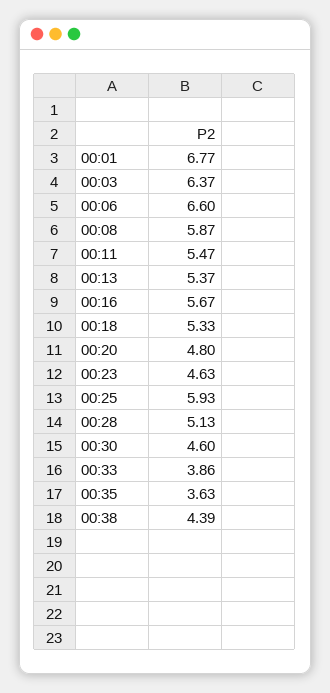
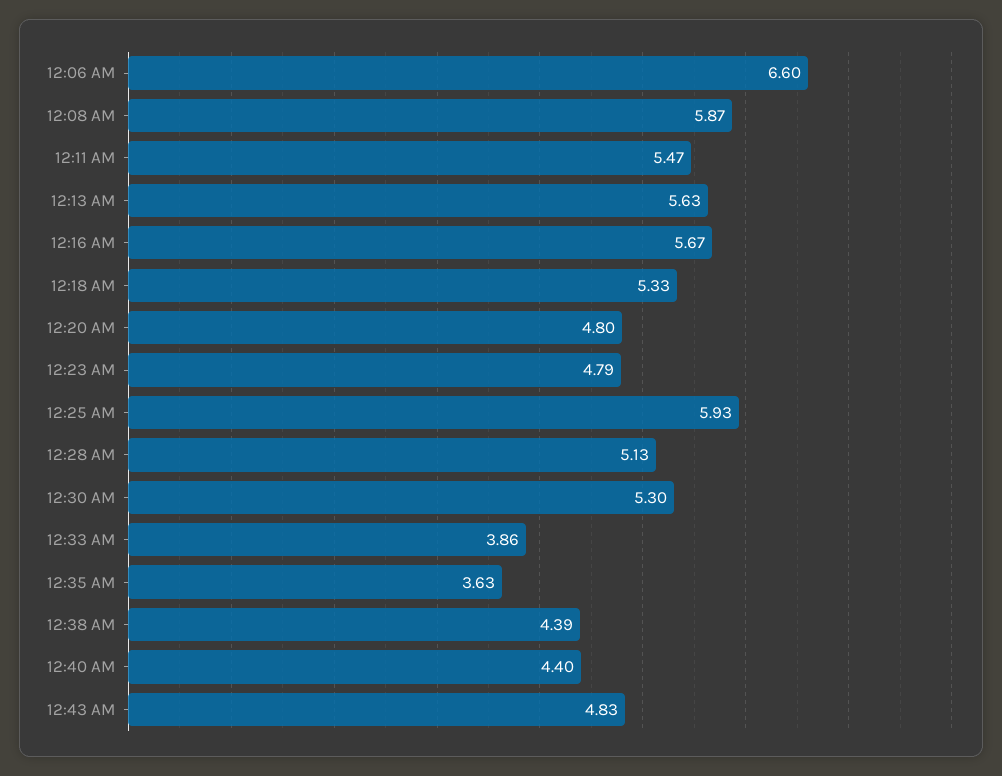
00:01: 6.77 -> none
00:03: 6.37 -> none
00:13: 5.37 -> 5.63
00:23: 4.63 -> 4.79
00:30: 4.6 -> 5.3
12:40 AM: none -> 4.4
12:43 AM: none -> 4.83

